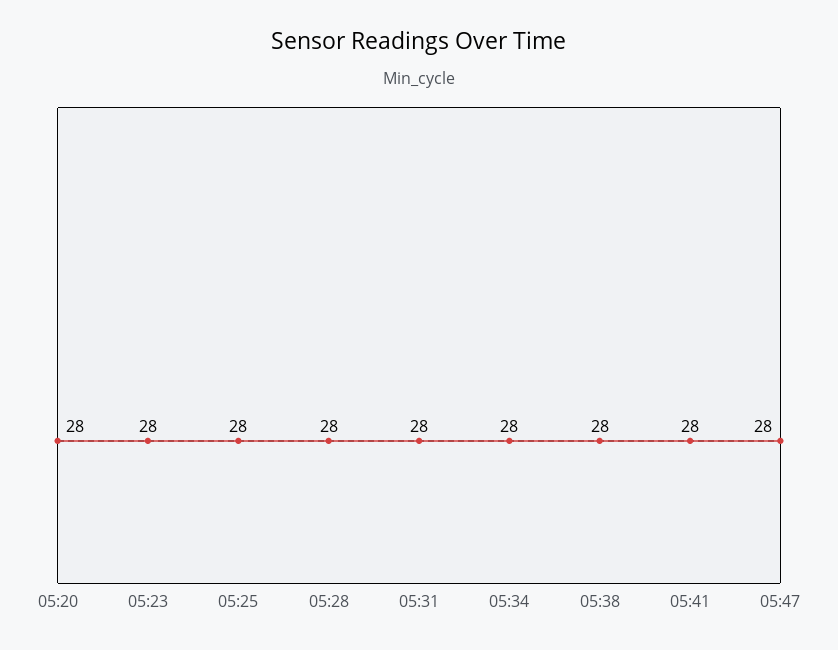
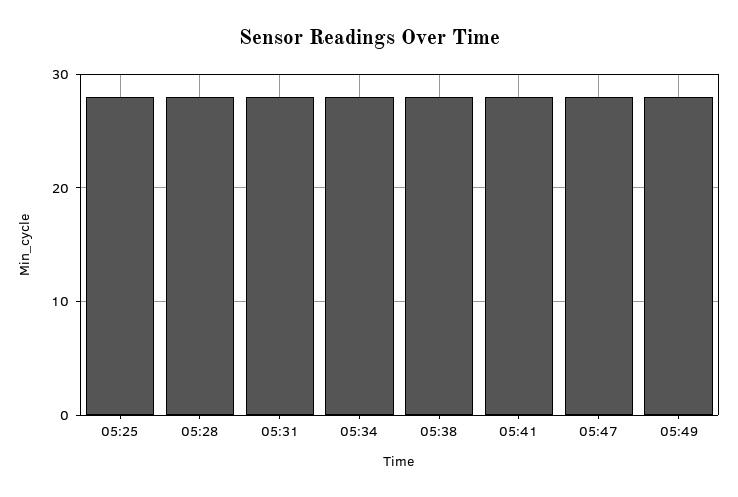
05:20: 28 -> none
05:23: 28 -> none
05:49: none -> 28

